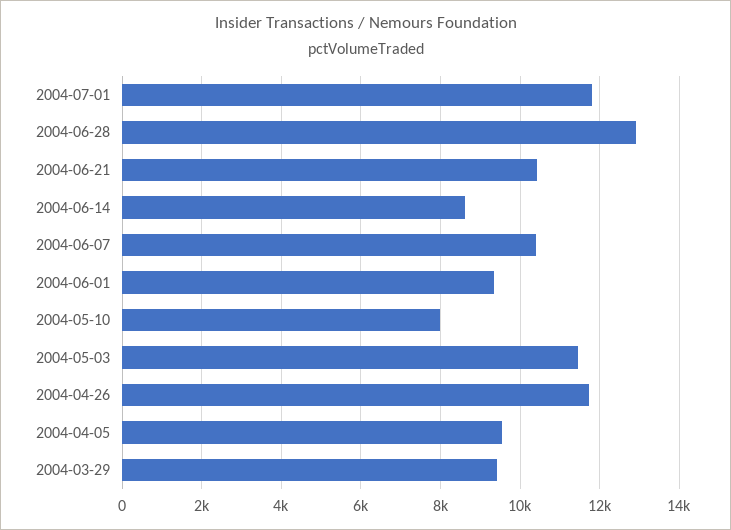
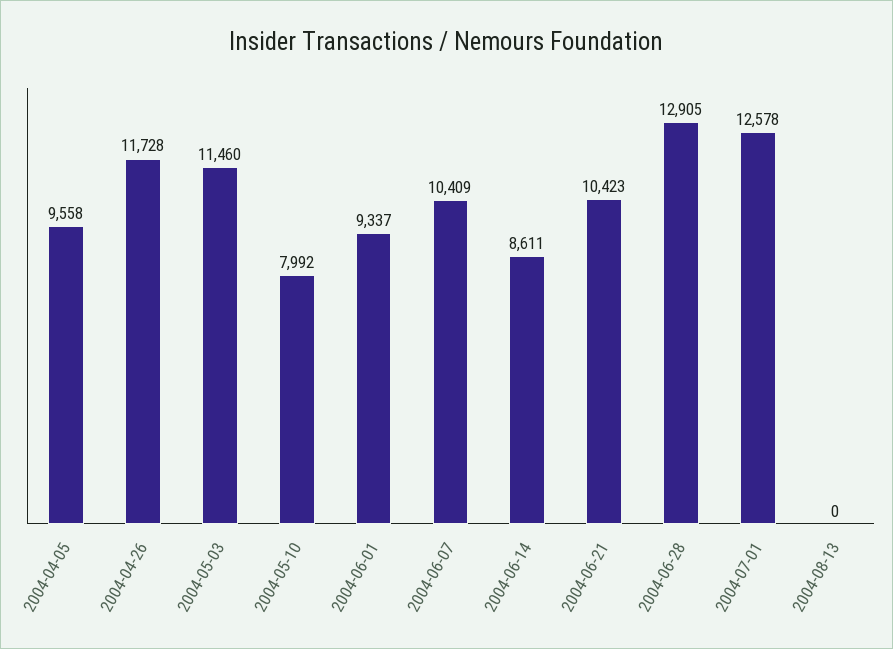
2004-07-01: 11800 -> 12578
2004-03-29: 9400 -> none
2004-08-13: none -> 0

